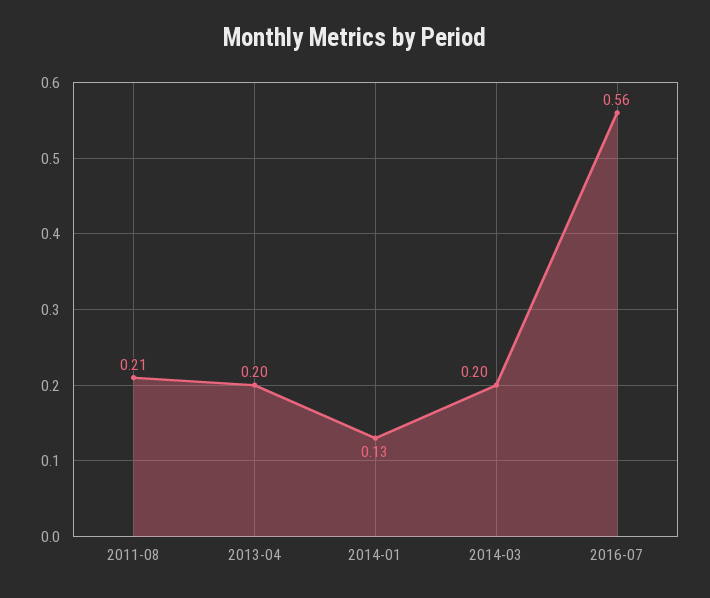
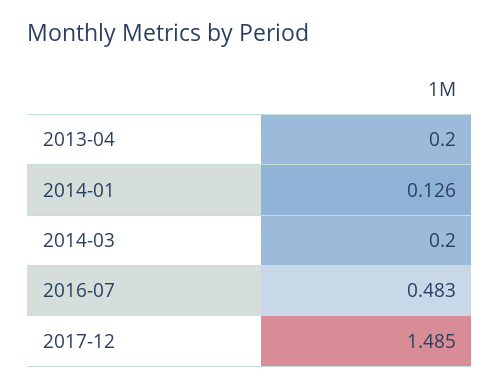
2011-08: 0.21 -> none
2016-07: 0.56 -> 0.483
2017-12: none -> 1.485

